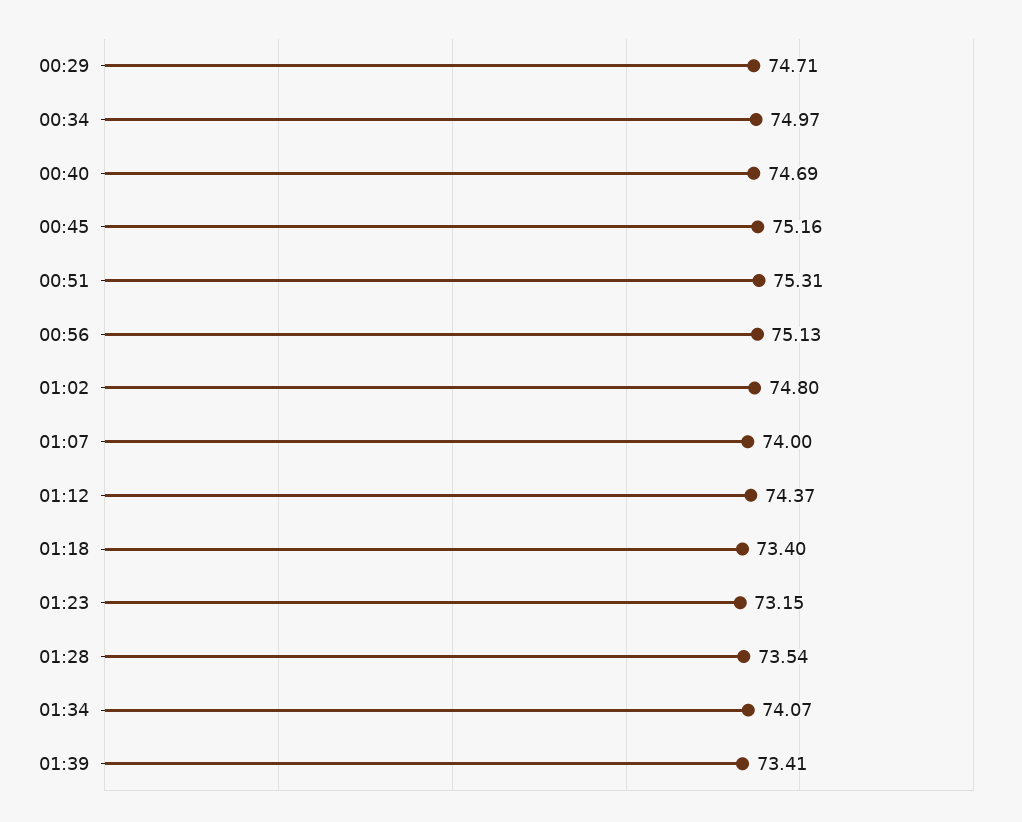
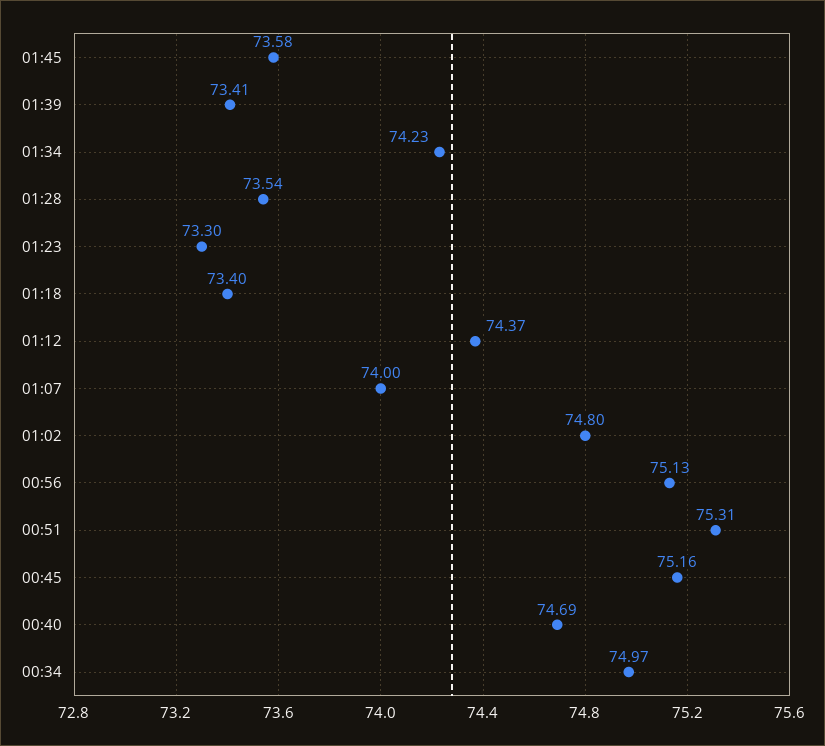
00:29: 74.71 -> none
01:23: 73.15 -> 73.3
01:34: 74.07 -> 74.23
01:45: none -> 73.58

